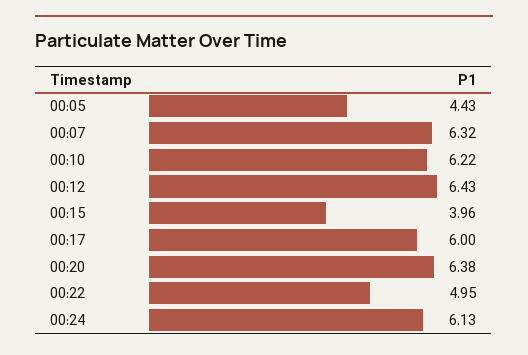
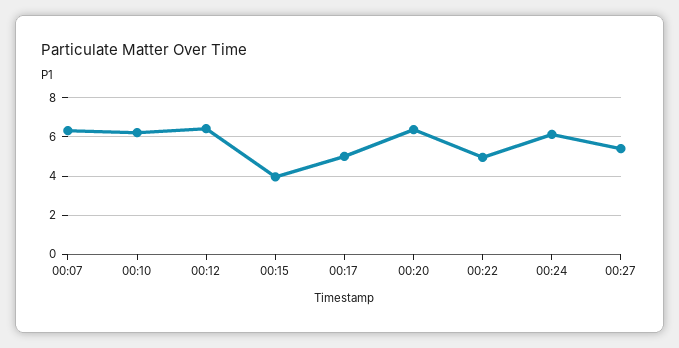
00:05: 4.43 -> none
00:17: 6 -> 5
00:27: none -> 5.5

